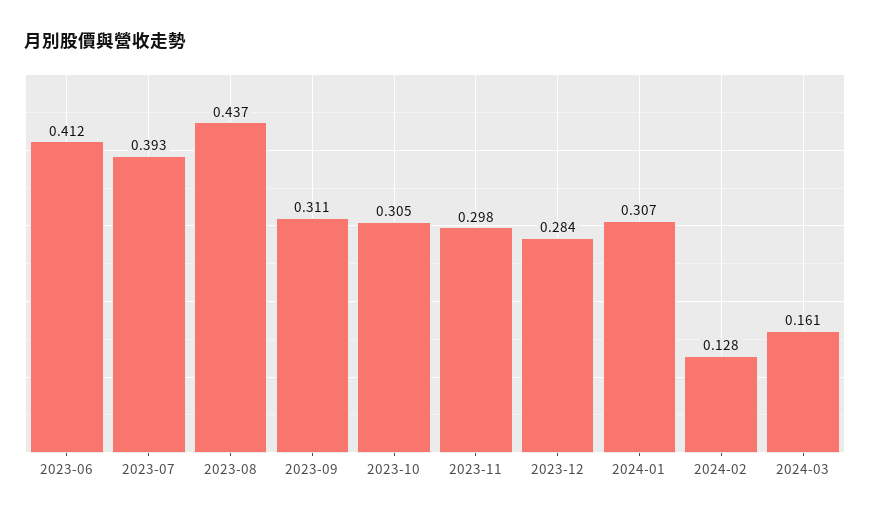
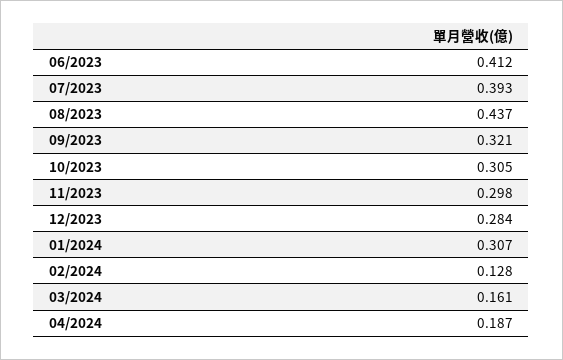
2023-09: 0.311 -> 0.321
04/2024: none -> 0.187

